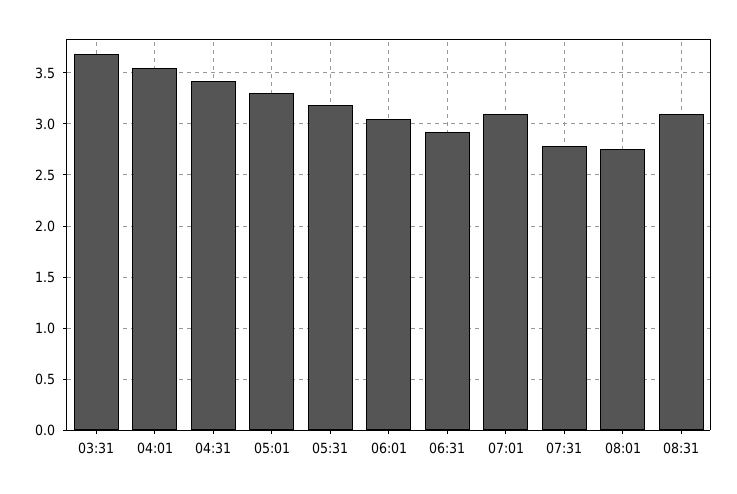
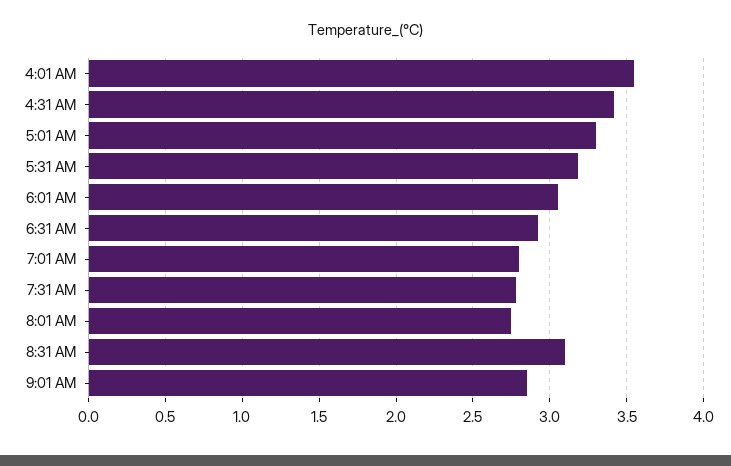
03:31: 3.7 -> none
07:01: 3.1 -> 2.8
9:01 AM: none -> 2.85

